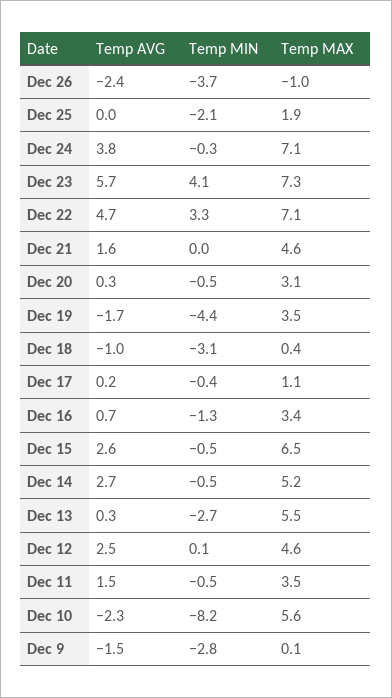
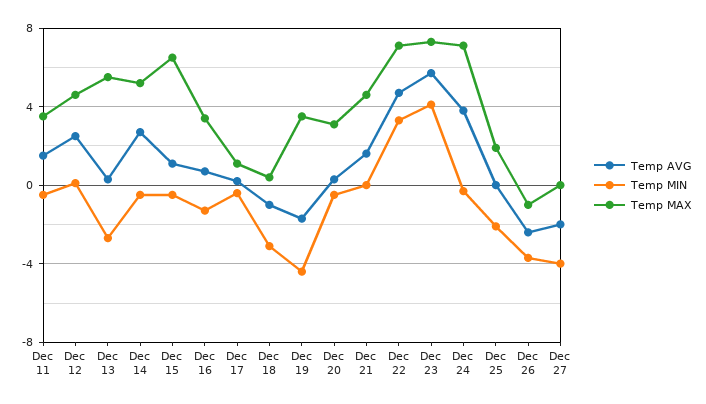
Temp AVG, Dec 15: 2.6 -> 1
Temp AVG, Dec 10: -2.3 -> none
Temp MIN, Dec 10: -8.2 -> none
Temp MAX, Dec 10: 5.6 -> none
Temp AVG, Dec 9: -1.5 -> none
Temp MIN, Dec 9: -2.8 -> none
Temp MAX, Dec 9: 0.1 -> none
Temp AVG, Dec 27: none -> -2
Temp MIN, Dec 27: none -> -4
Temp MAX, Dec 27: none -> 0

